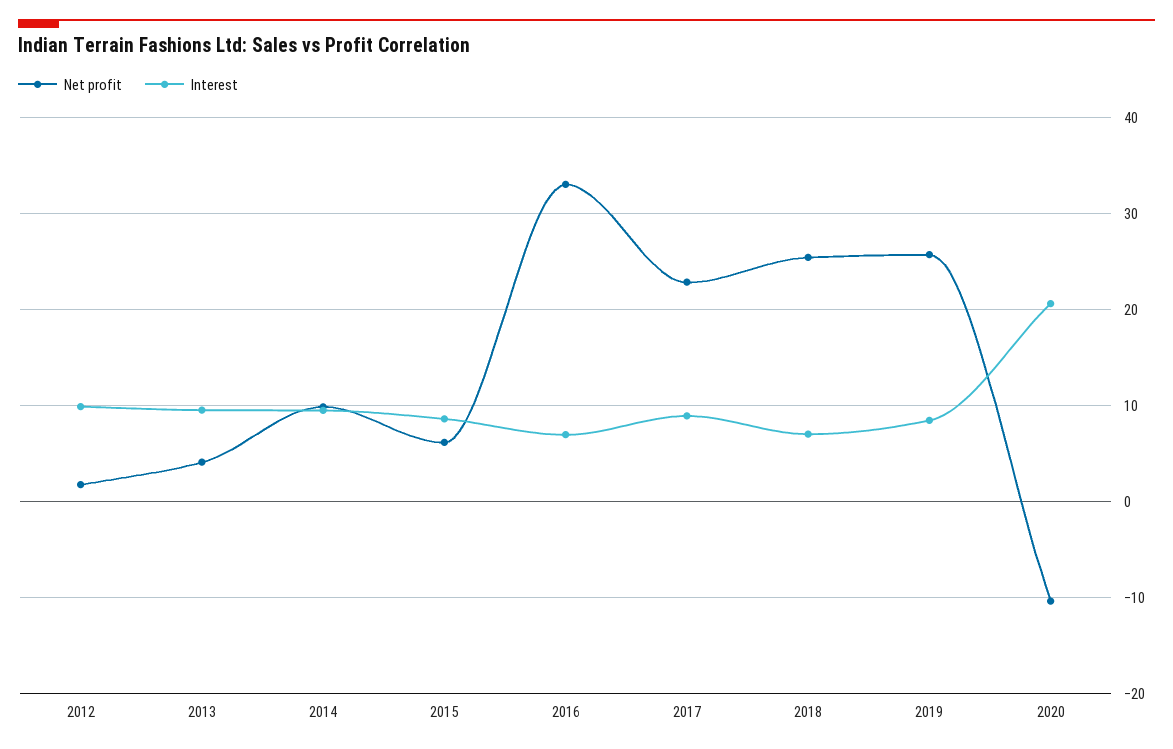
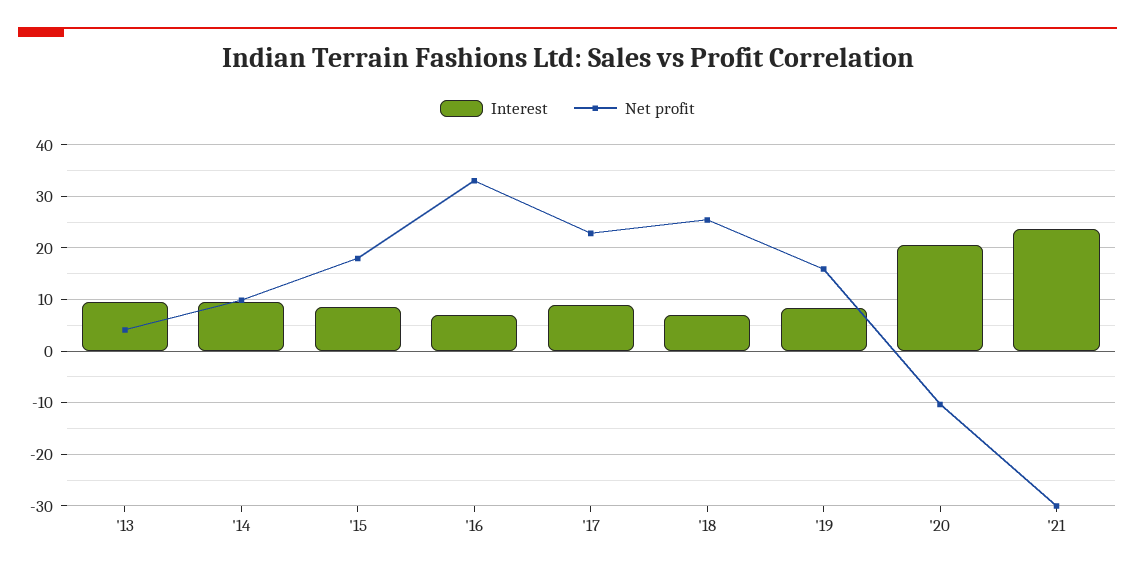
Net profit, 2012: 2 -> none
Interest, 2012: 10 -> none
Net profit, 2015: 6 -> 18
Net profit, 2019: 26 -> 16
Interest, '21: none -> 24
Net profit, '21: none -> -30

